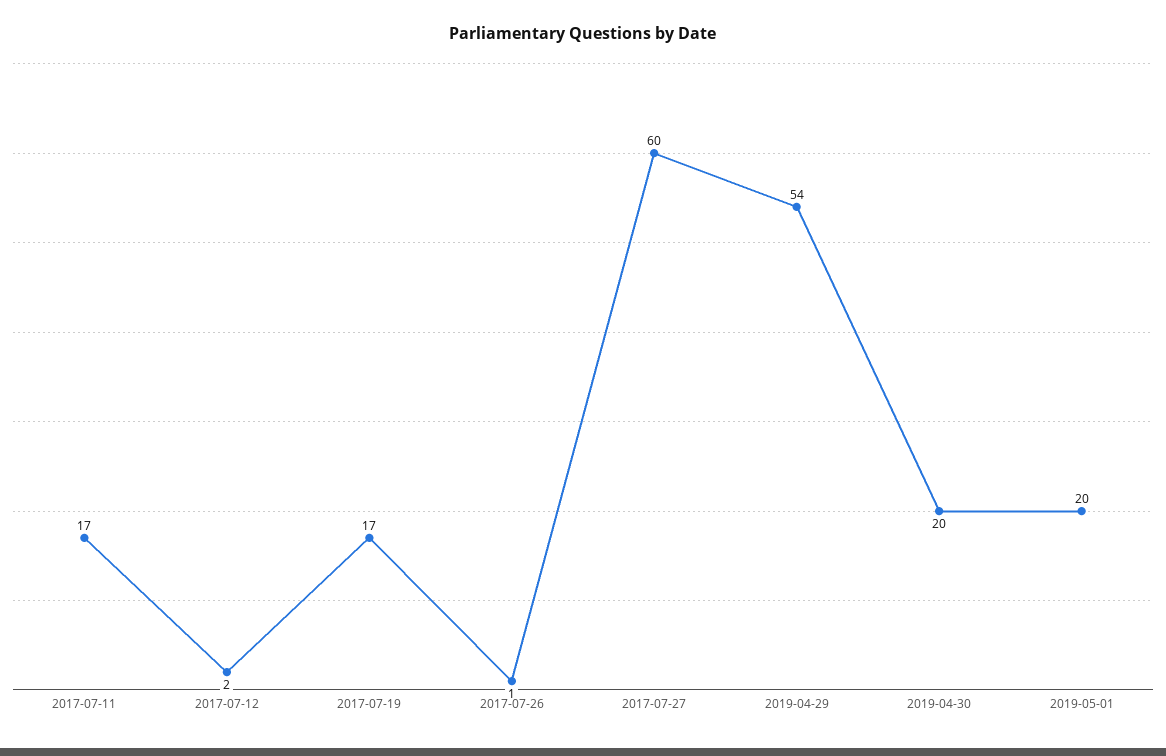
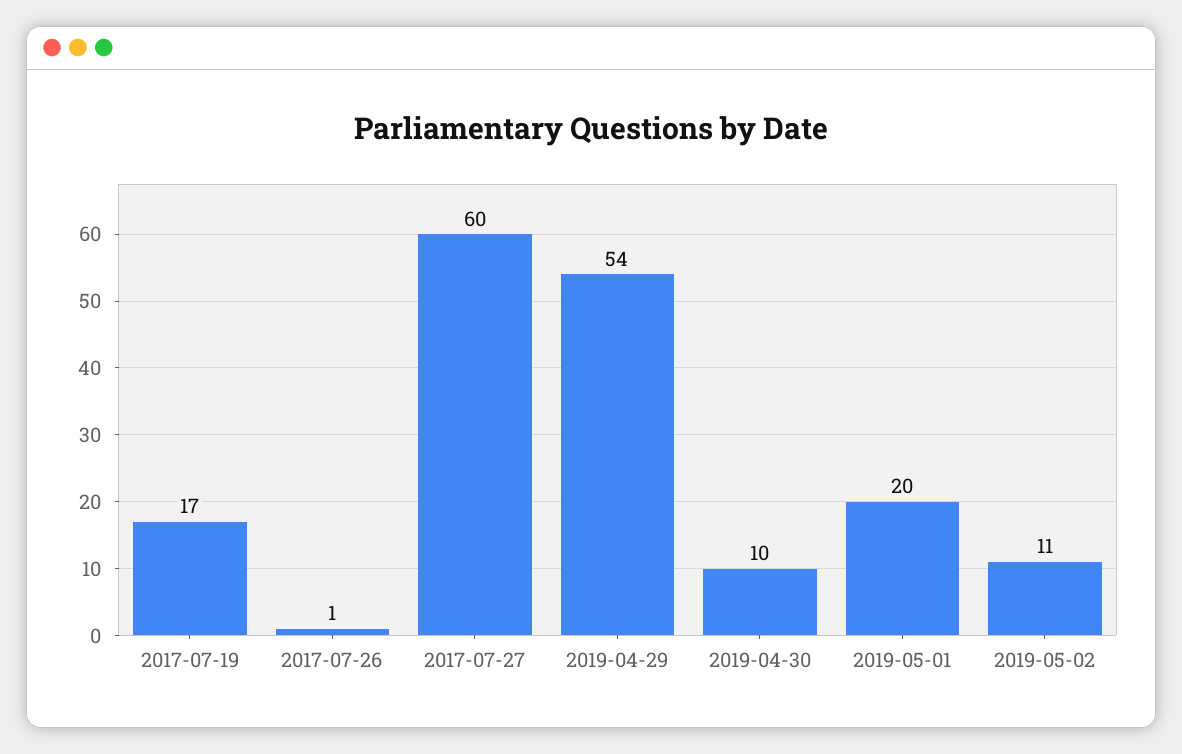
2017-07-11: 17 -> none
2017-07-12: 2 -> none
2019-04-30: 20 -> 10
2019-05-02: none -> 11

